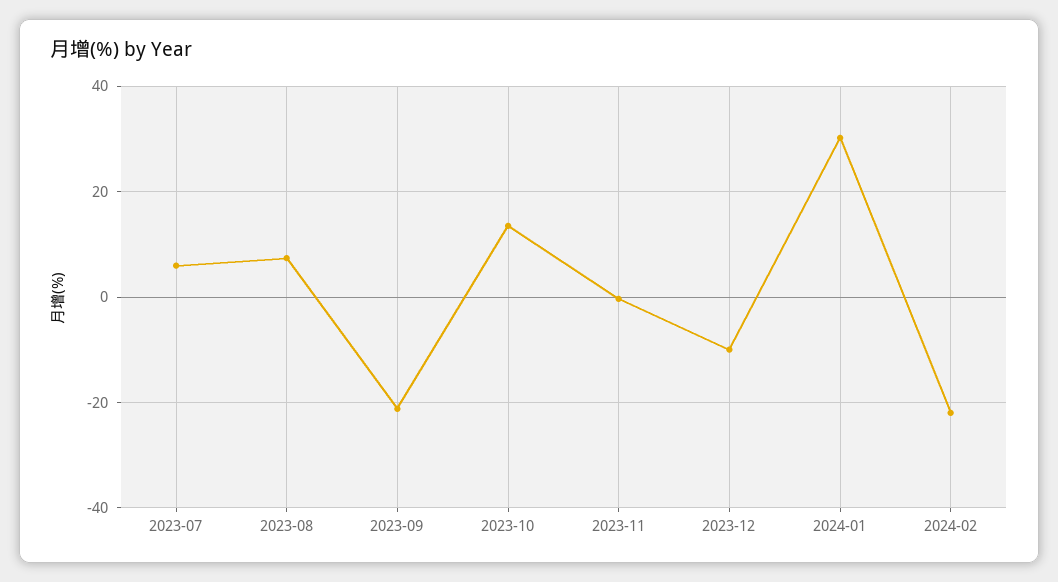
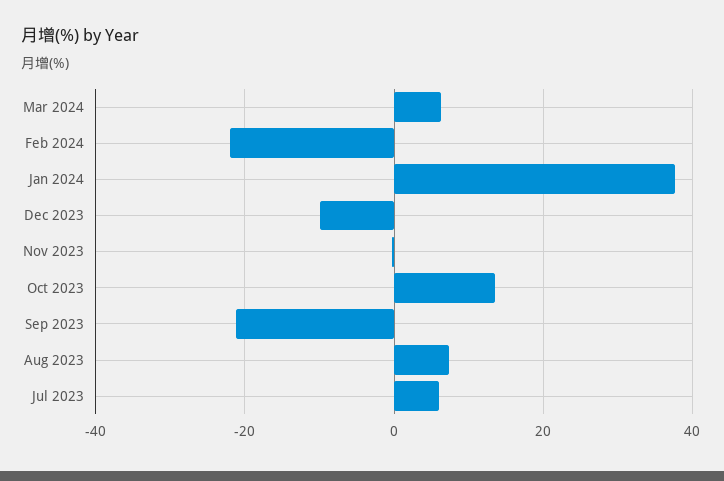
2024-01: 30 -> 38
Mar 2024: none -> 6

